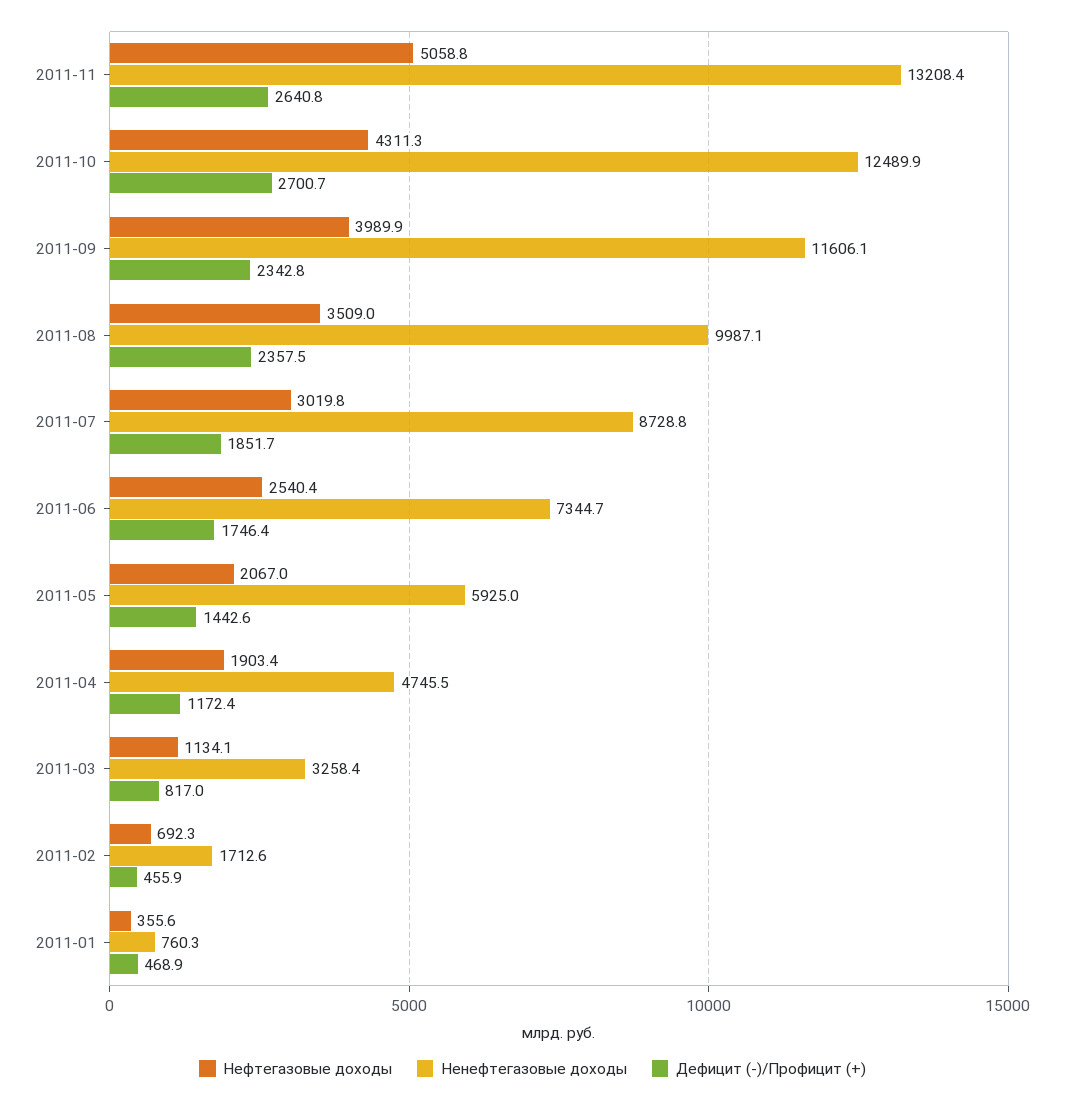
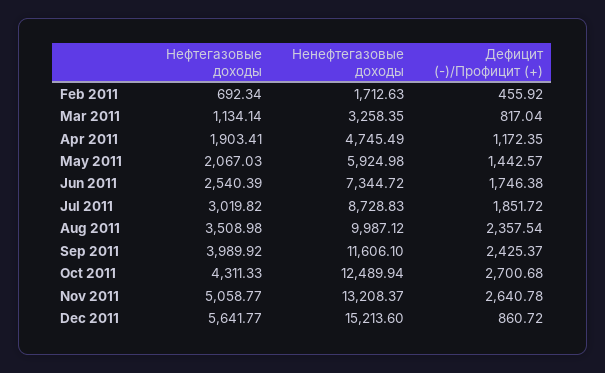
Дефицит (-)/Профицит (+), 2011-09: 2342.8 -> 2425.37
Нефтегазовые доходы, 2011-01: 355.6 -> none
Ненефтегазовые доходы, 2011-01: 760.3 -> none
Дефицит (-)/Профицит (+), 2011-01: 468.9 -> none
Нефтегазовые доходы, Dec 2011: none -> 5641.77
Ненефтегазовые доходы, Dec 2011: none -> 15213.6
Дефицит (-)/Профицит (+), Dec 2011: none -> 860.72

